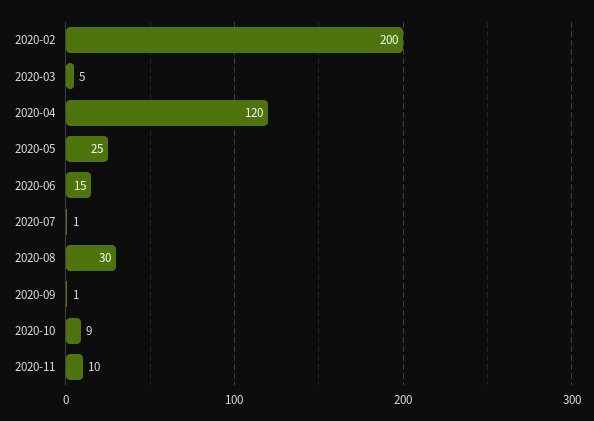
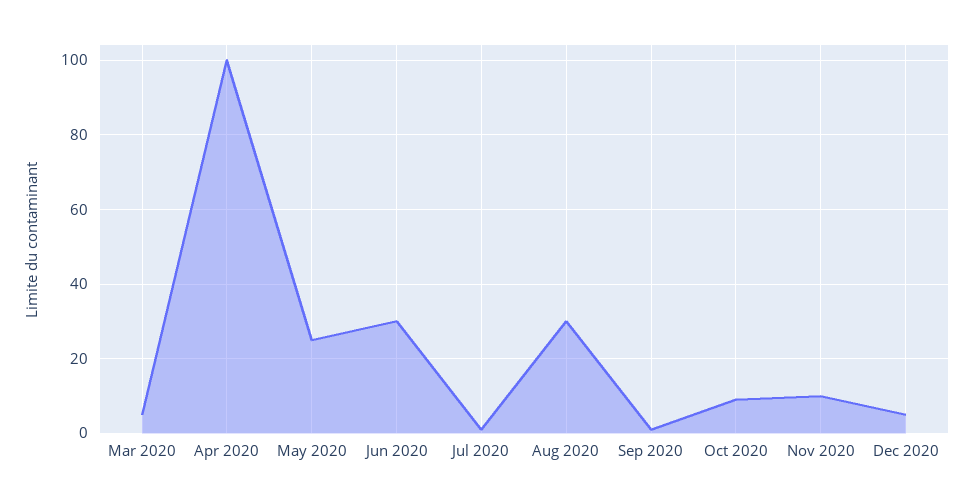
2020-02: 200 -> none
2020-04: 120 -> 100
2020-06: 15 -> 30
Dec 2020: none -> 5

